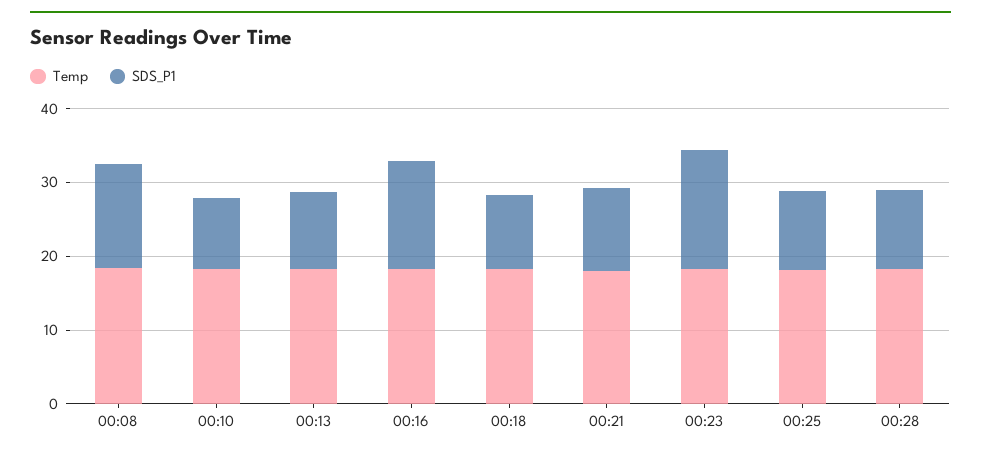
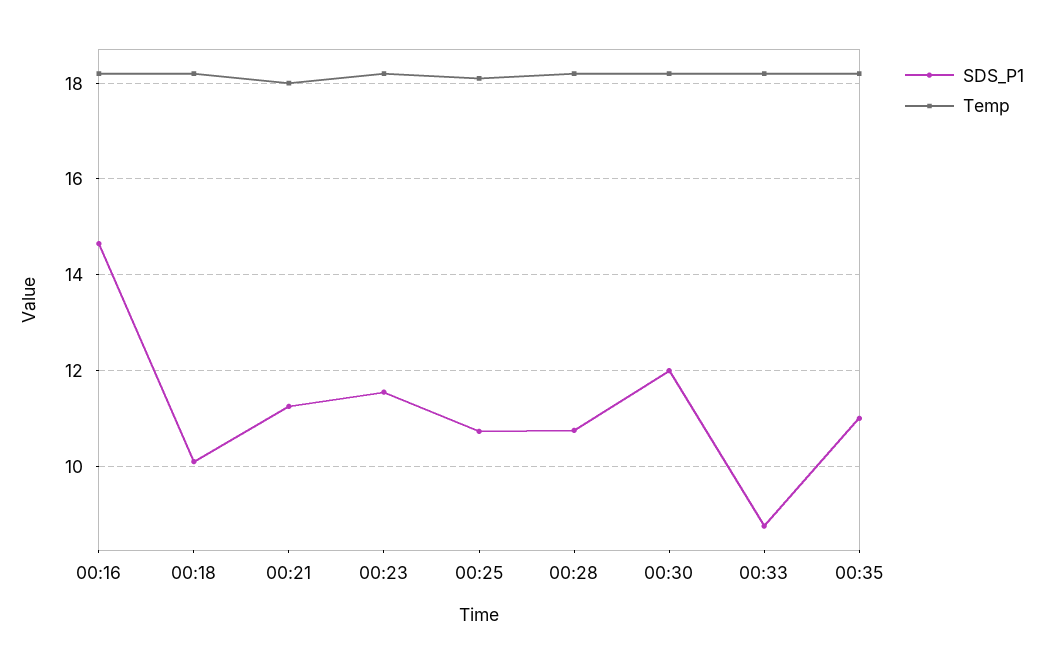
Temp, 00:08: 18 -> none
SDS_P1, 00:08: 14 -> none
Temp, 00:10: 18 -> none
SDS_P1, 00:10: 10 -> none
Temp, 00:13: 18 -> none
SDS_P1, 00:13: 10 -> none
SDS_P1, 00:23: 16 -> 11.6
SDS_P1, 00:30: none -> 12
Temp, 00:30: none -> 18.2
SDS_P1, 00:33: none -> 8.8
Temp, 00:33: none -> 18.2
SDS_P1, 00:35: none -> 11
Temp, 00:35: none -> 18.2

